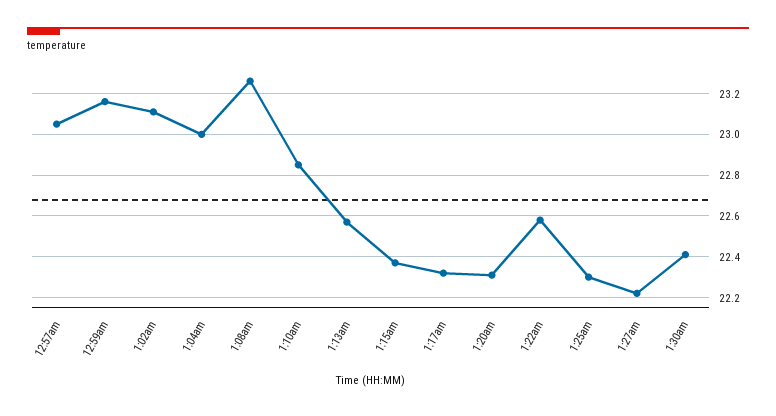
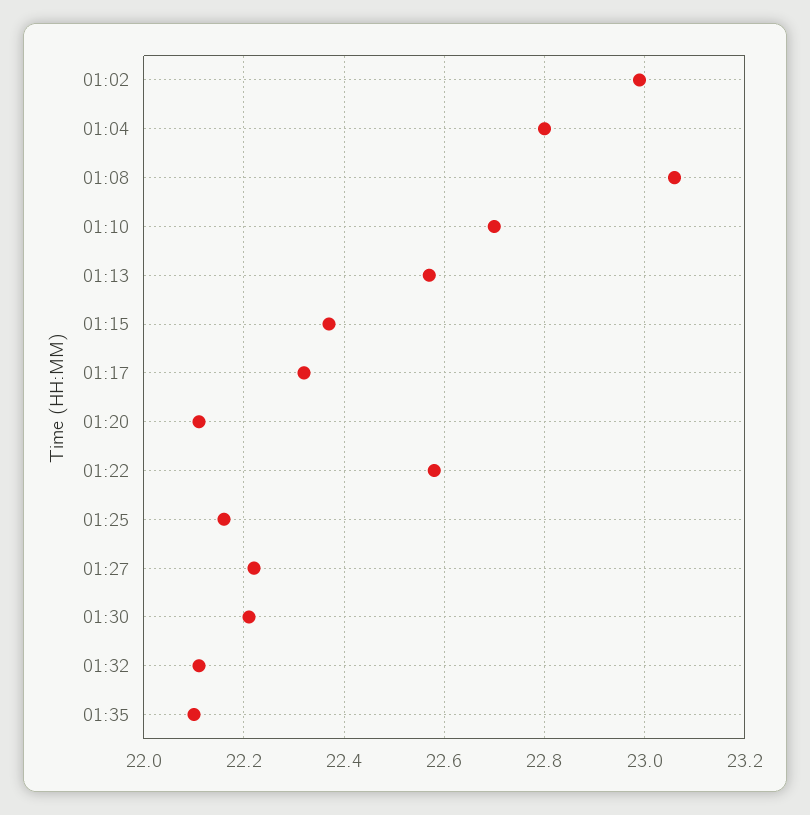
12:57am: 23.05 -> none
12:59am: 23.15 -> none
1:02am: 23.1 -> 23
1:04am: 23 -> 22.8
1:08am: 23.25 -> 23.05
1:10am: 22.85 -> 22.7
1:20am: 22.3 -> 22.1
1:25am: 22.3 -> 22.15
1:30am: 22.4 -> 22.2
01:32: none -> 22.1
01:35: none -> 22.1

